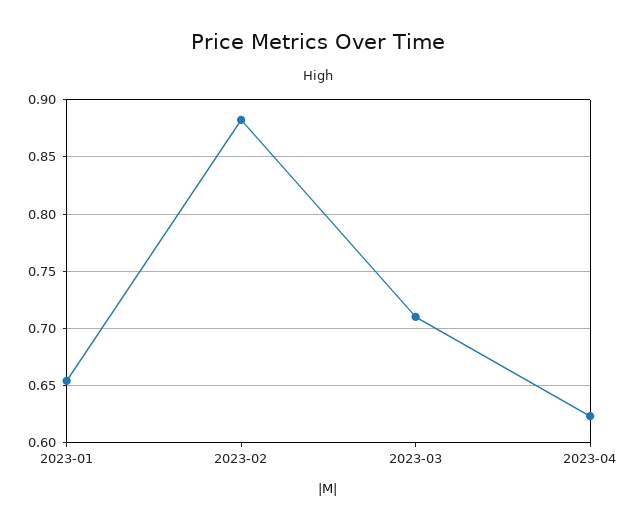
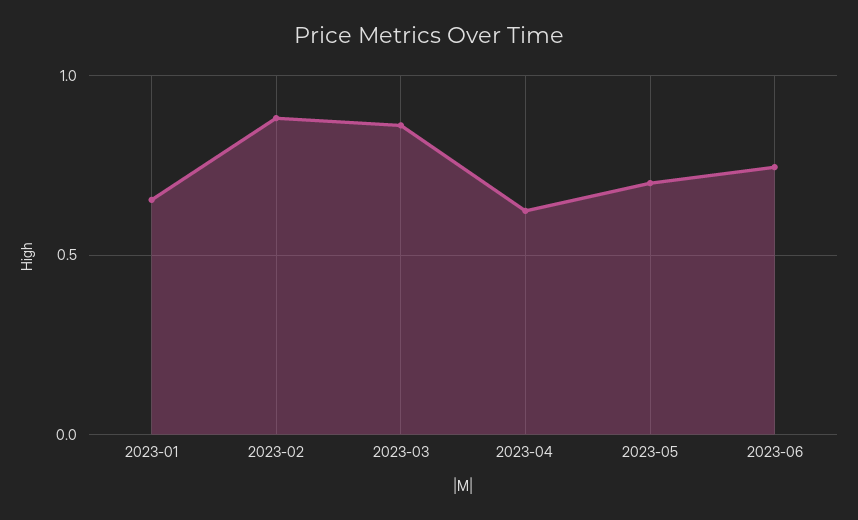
2023-03: 0.71 -> 0.85
2023-05: none -> 0.7
2023-06: none -> 0.75

